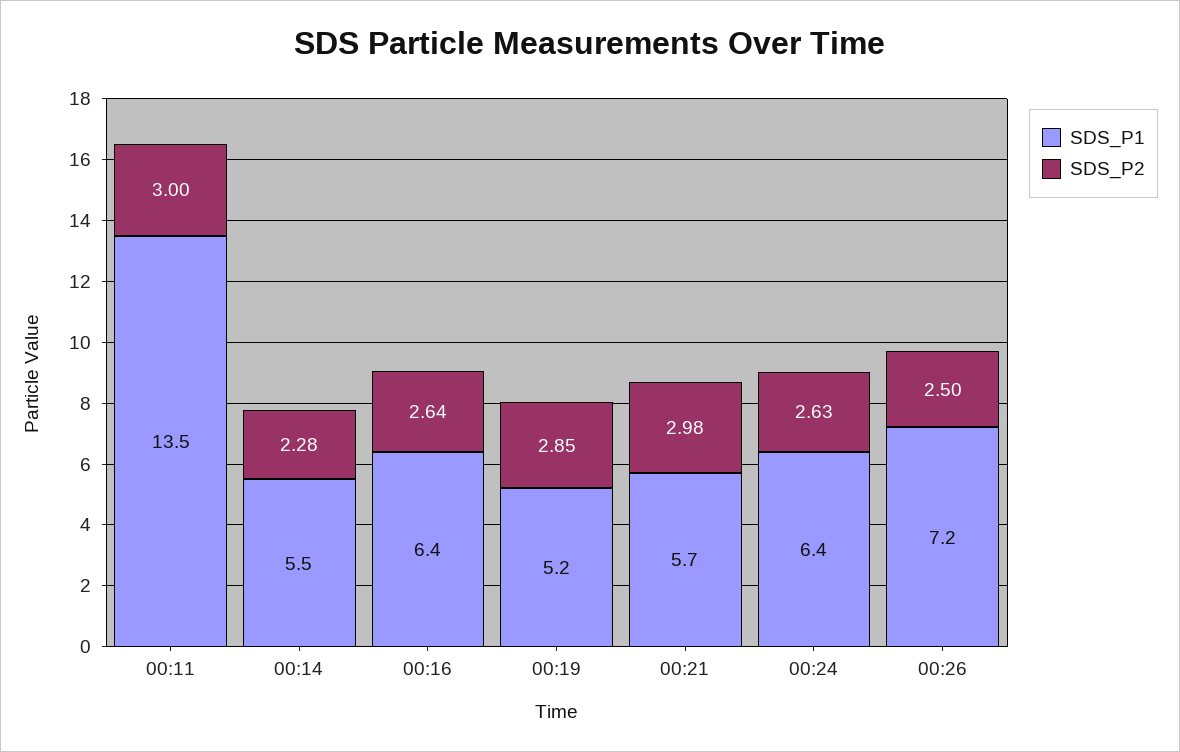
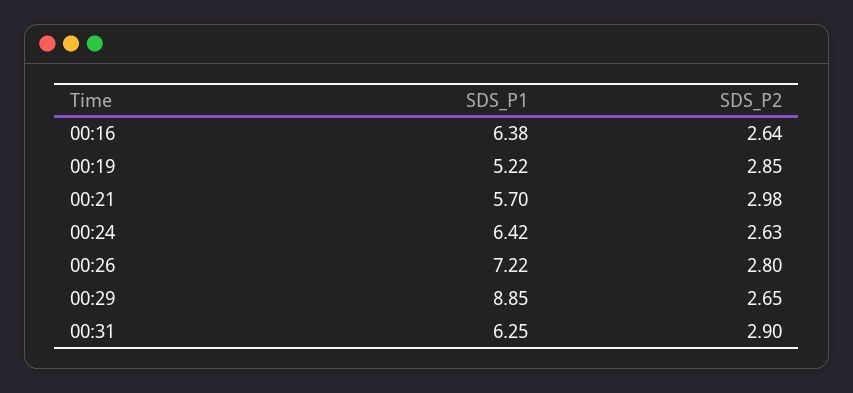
SDS_P1, 00:11: 13.5 -> none
SDS_P2, 00:11: 3 -> none
SDS_P1, 00:14: 5.5 -> none
SDS_P2, 00:14: 2.28 -> none
SDS_P2, 00:26: 2.5 -> 2.8
SDS_P1, 00:29: none -> 8.85
SDS_P2, 00:29: none -> 2.65
SDS_P1, 00:31: none -> 6.25
SDS_P2, 00:31: none -> 2.9

